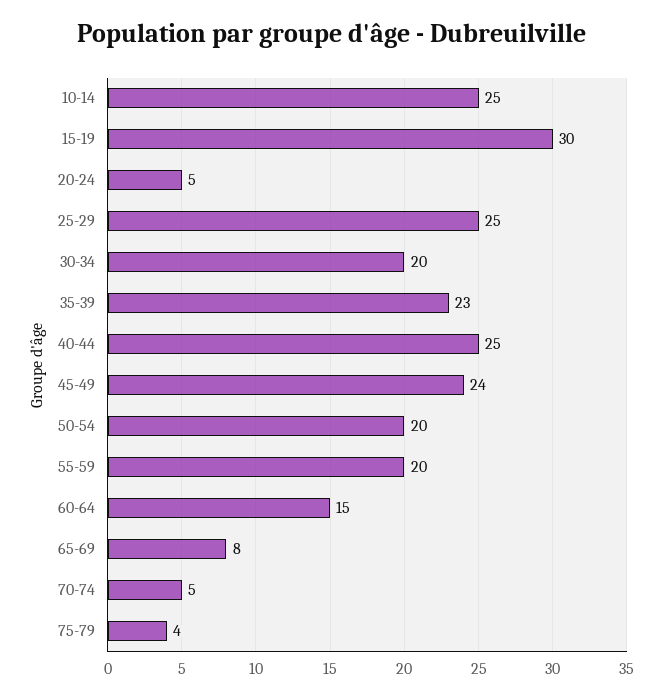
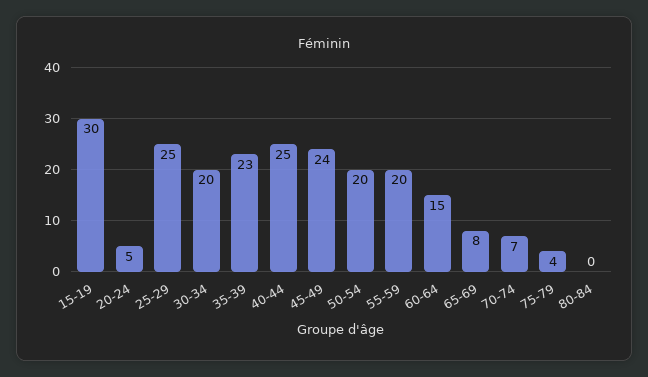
10-14: 25 -> none
70-74: 5 -> 7
80-84: none -> 0

